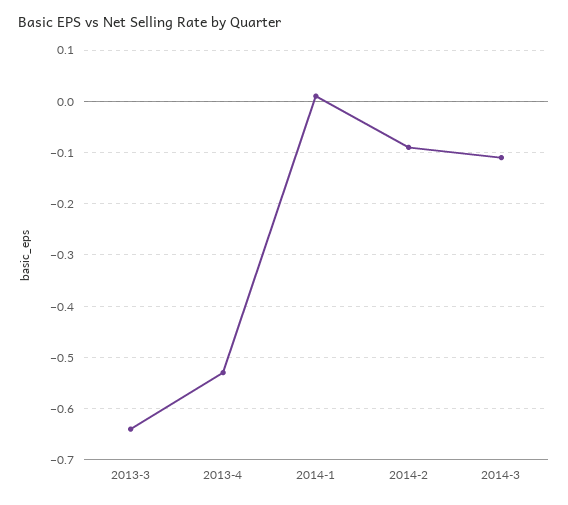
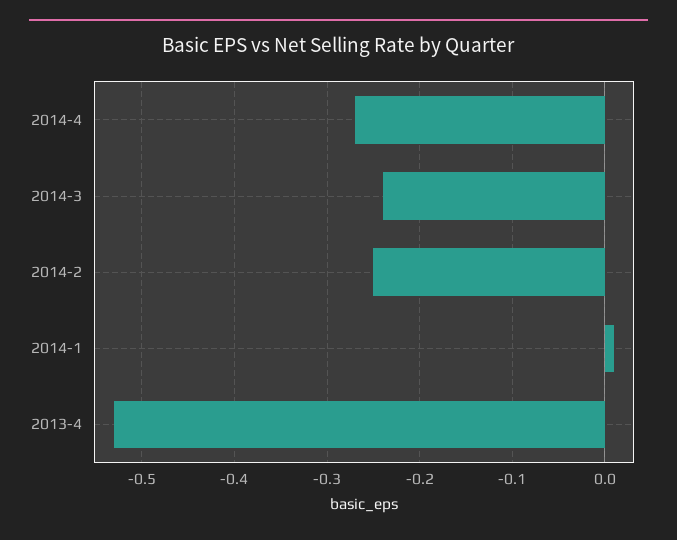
2013-3: -0.65 -> none
2014-2: -0.1 -> -0.25
2014-3: -0.1 -> -0.24
2014-4: none -> -0.27

